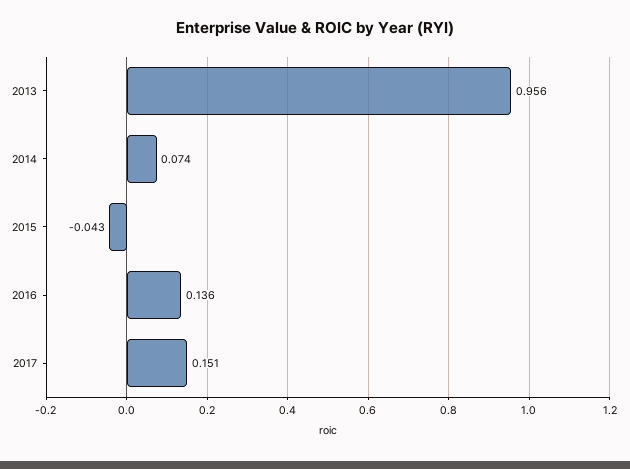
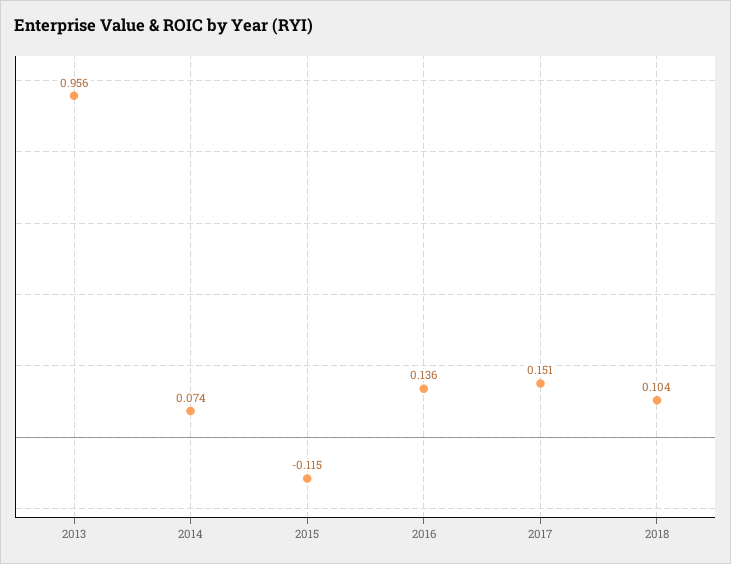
2015: -0.043 -> -0.115
2018: none -> 0.104

